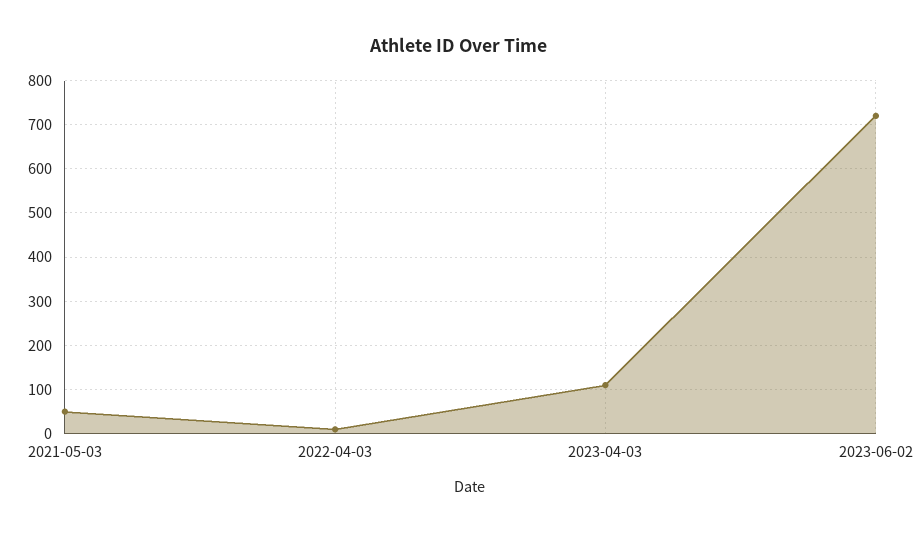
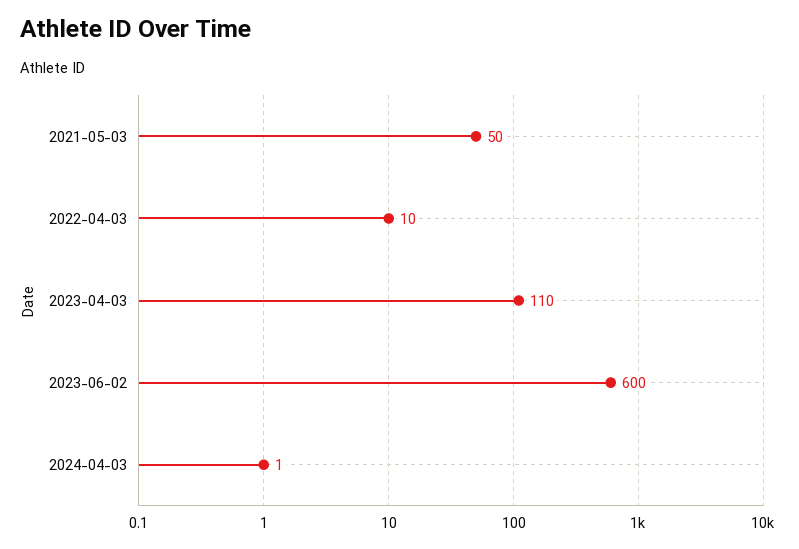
2023-06-02: 720 -> 600
2024-04-03: none -> 1

